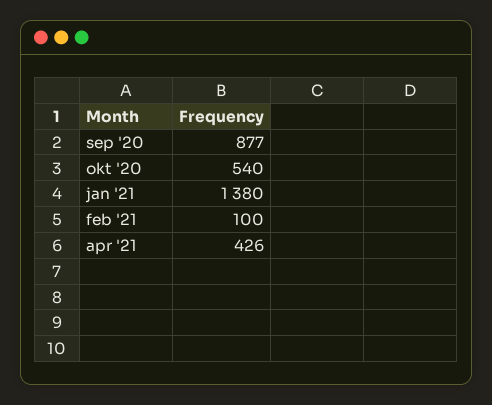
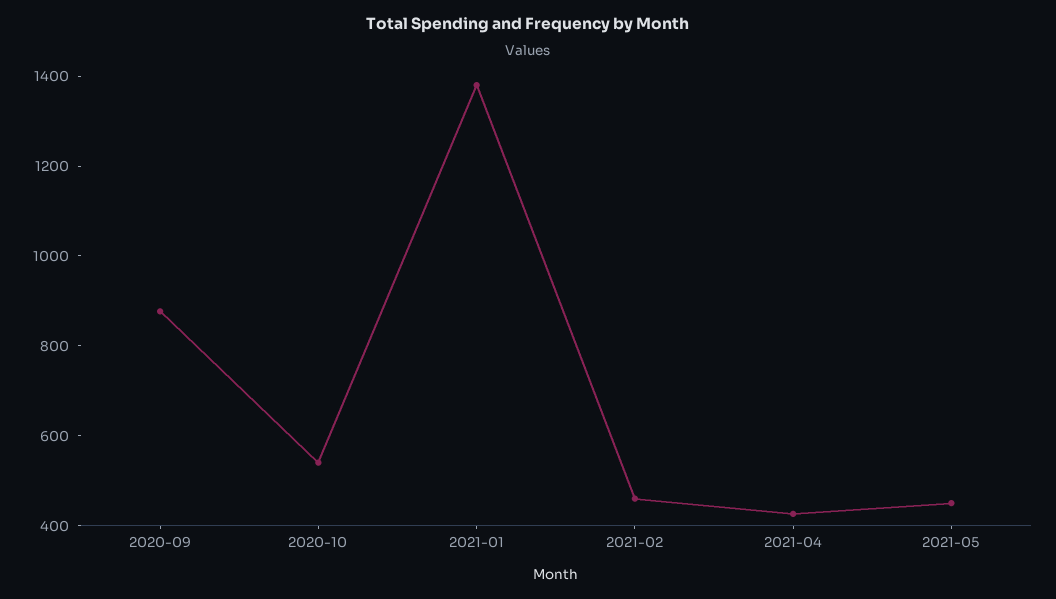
feb '21: 100 -> 450
2021-05: none -> 450

